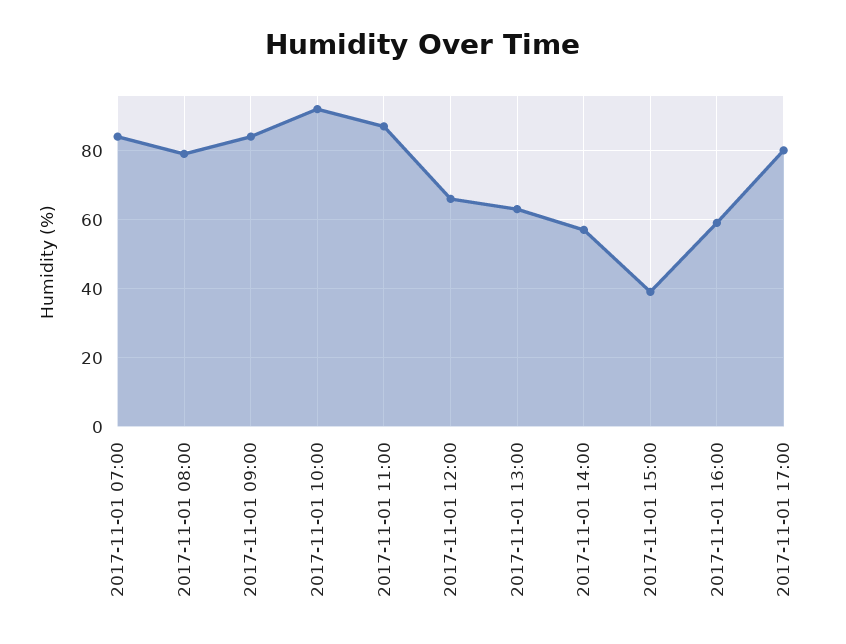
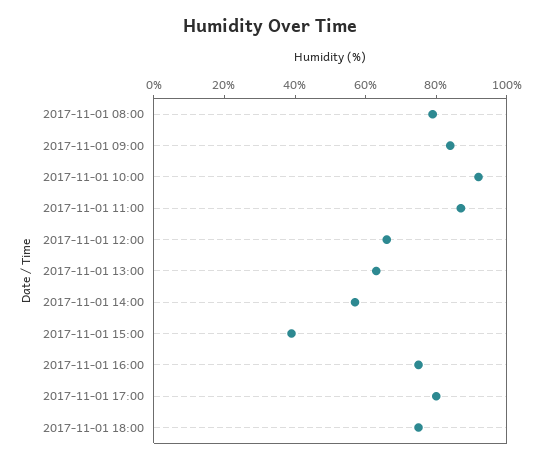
2017-11-01 07:00: 85 -> none
2017-11-01 16:00: 60 -> 75
2017-11-01 18:00: none -> 75

